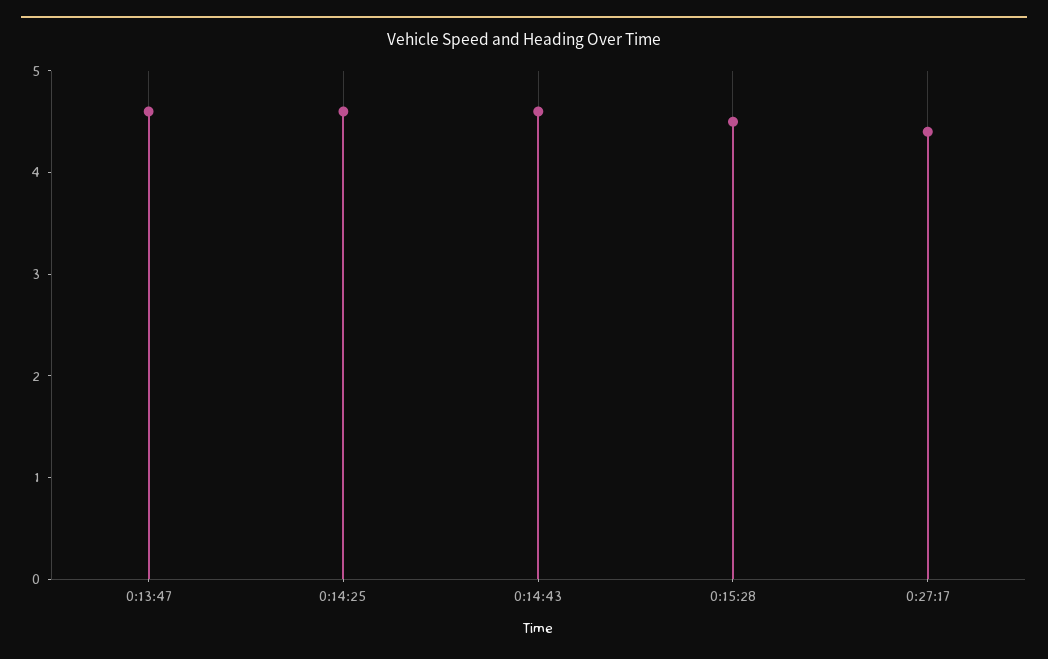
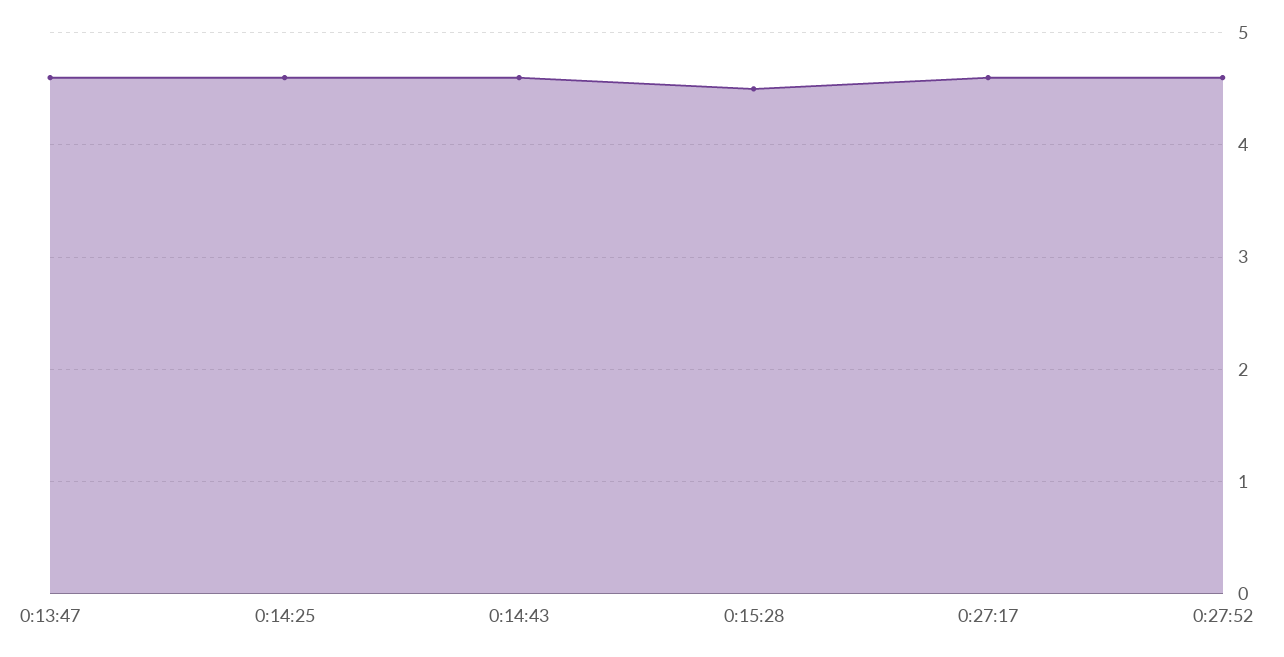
0:27:17: 4.4 -> 4.6
0:27:52: none -> 4.6

